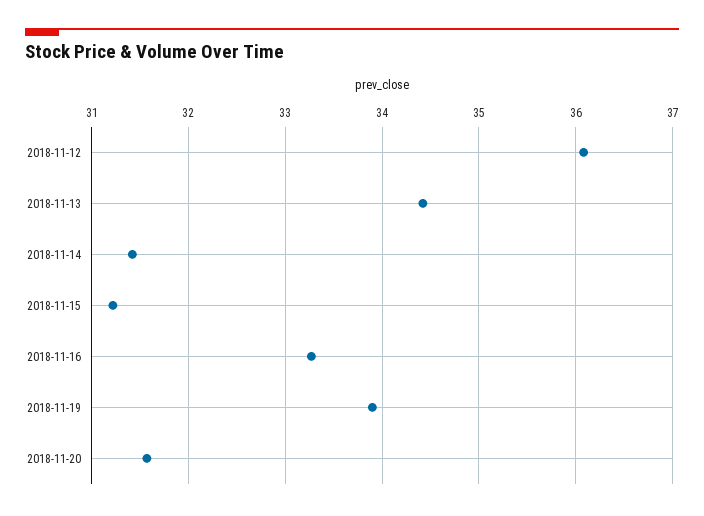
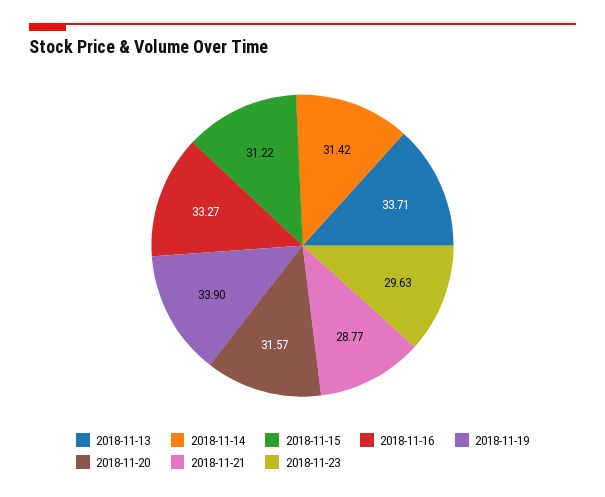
2018-11-12: 36.1 -> none
2018-11-13: 34.4 -> 33.71
2018-11-21: none -> 28.77
2018-11-23: none -> 29.63

